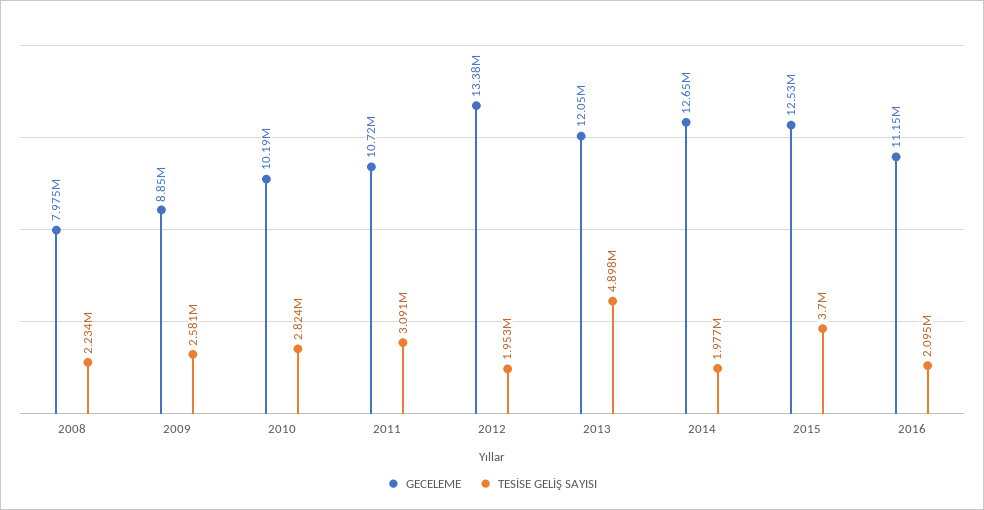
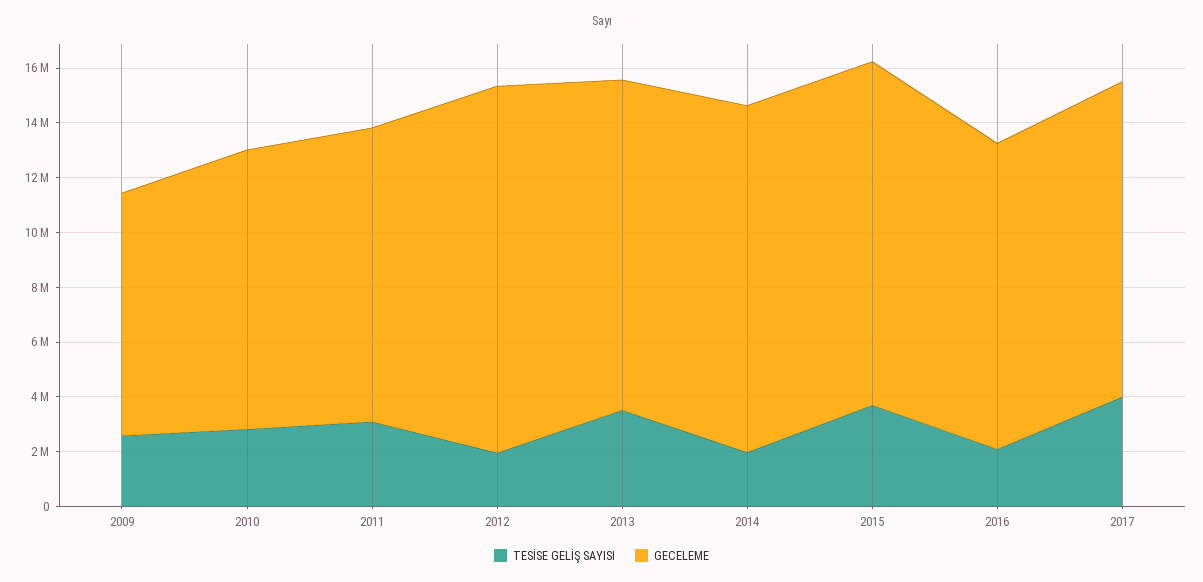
GECELEME, 2008: 7975000 -> none
TESİSE GELİŞ SAYISI, 2008: 2234000 -> none
TESİSE GELİŞ SAYISI, 2013: 4898000 -> 3500000
TESİSE GELİŞ SAYISI, 2017: none -> 4000000
GECELEME, 2017: none -> 11500000

